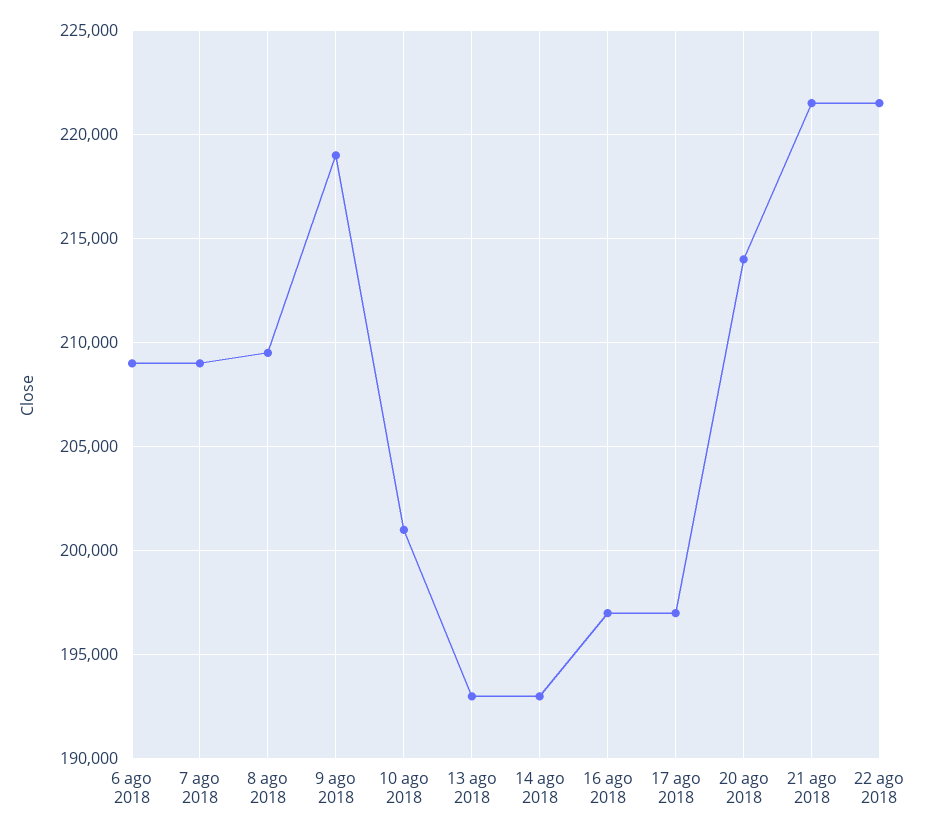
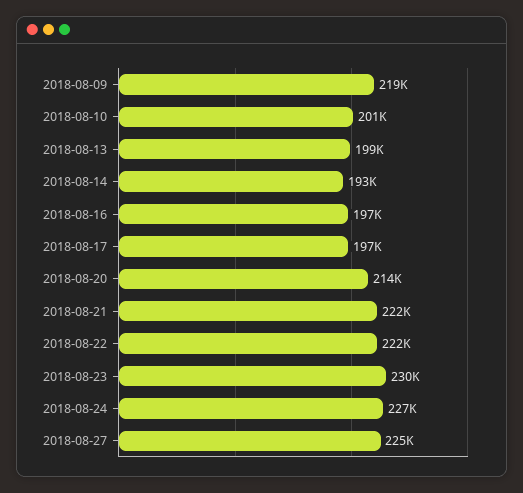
6 ago 2018: 209000 -> none
7 ago 2018: 209000 -> none
8 ago 2018: 209500 -> none
13 ago 2018: 193000 -> 199000
2018-08-23: none -> 230000
2018-08-24: none -> 227000
2018-08-27: none -> 225000

